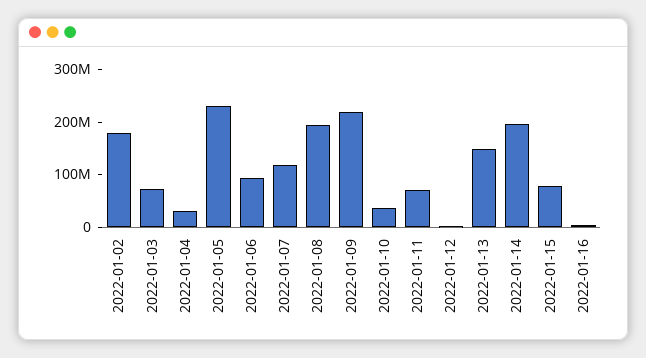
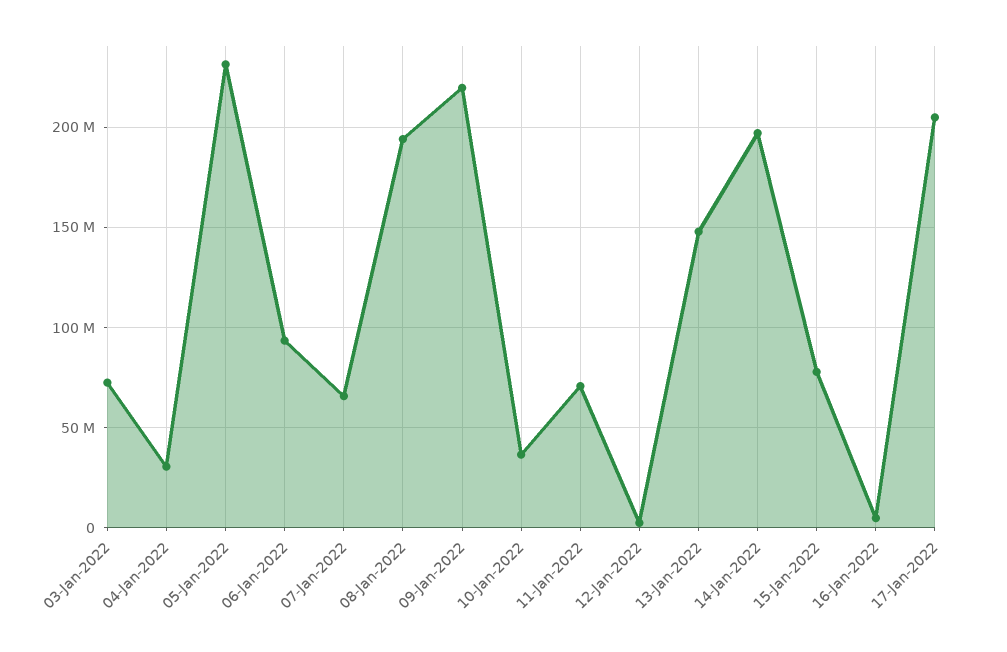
2022-01-02: 180000000 -> none
2022-01-07: 120000000 -> 65000000
17-Jan-2022: none -> 205000000

